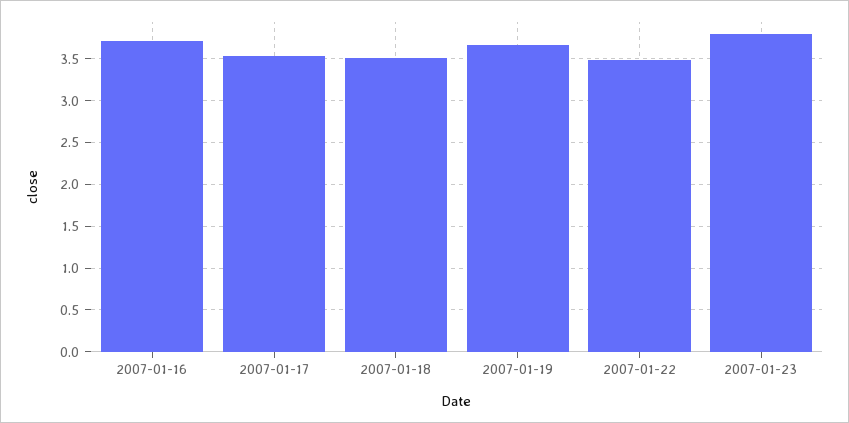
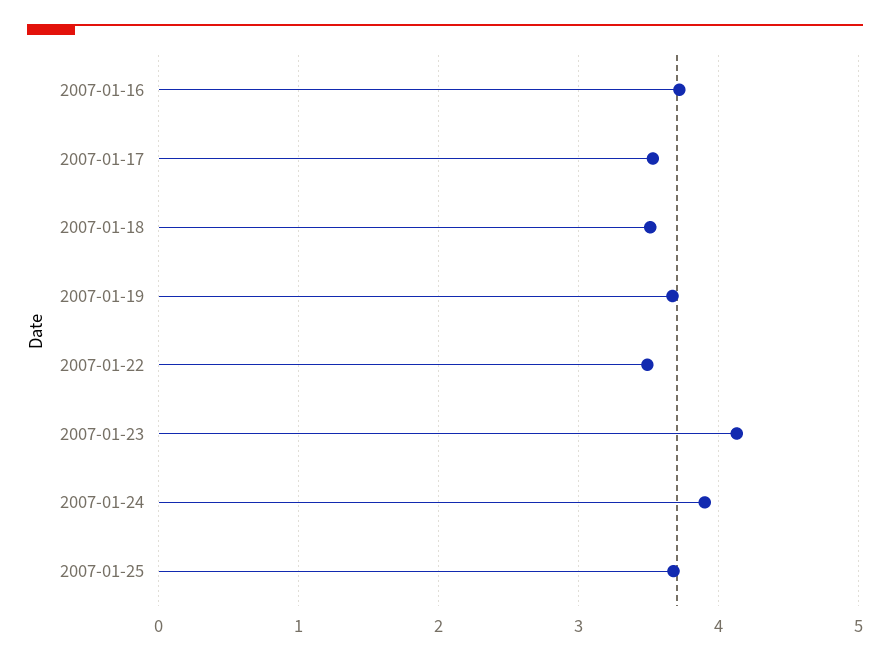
2007-01-23: 3.8 -> 4.1
2007-01-24: none -> 3.9
2007-01-25: none -> 3.7

